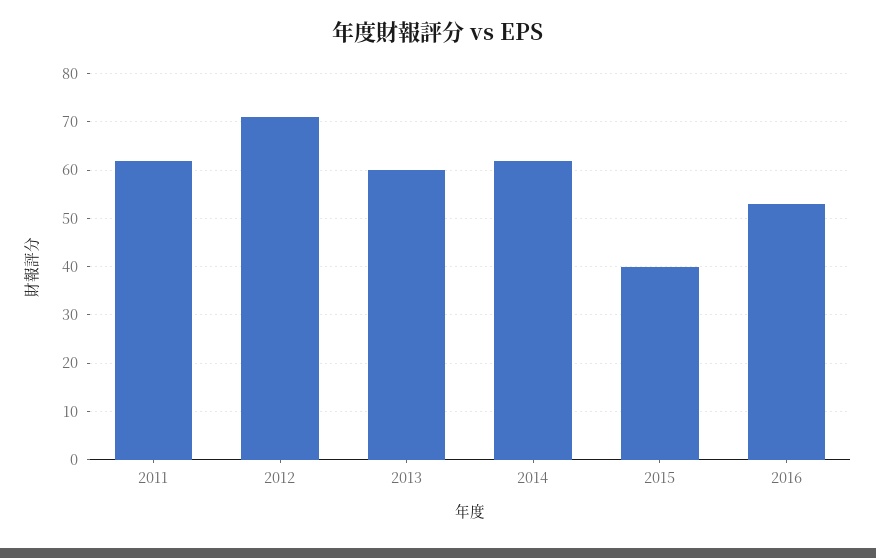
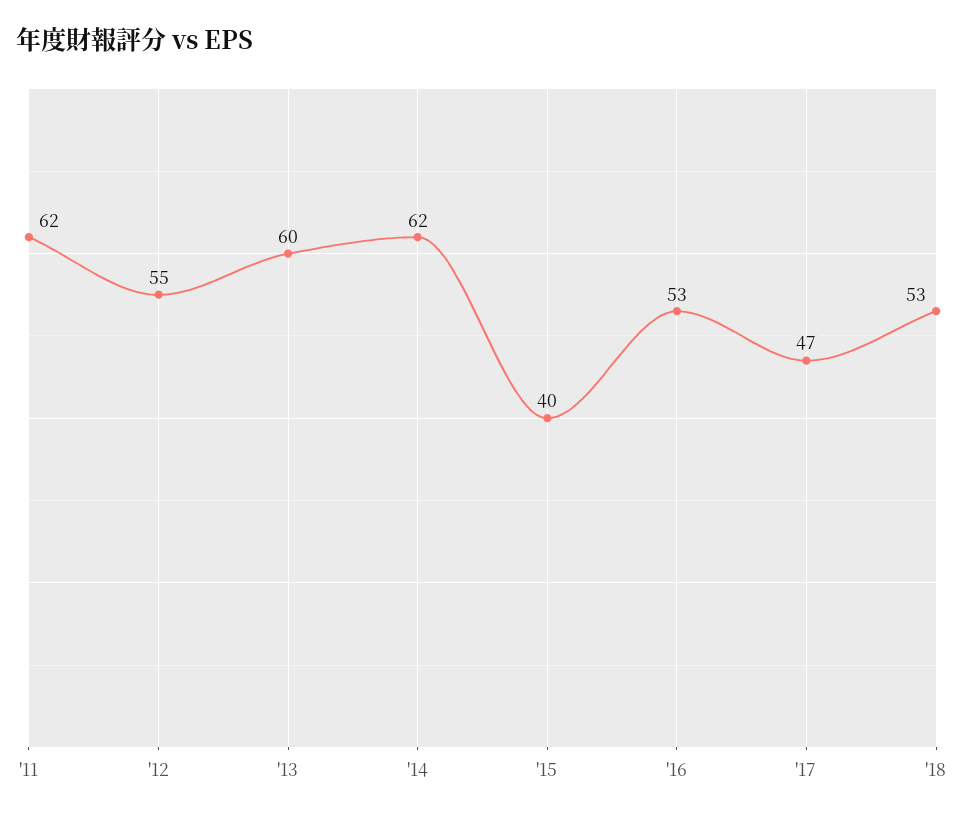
2012: 70 -> 55
'17: none -> 47
'18: none -> 53

